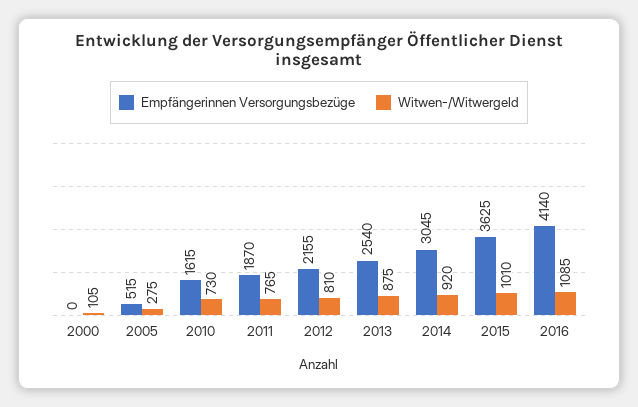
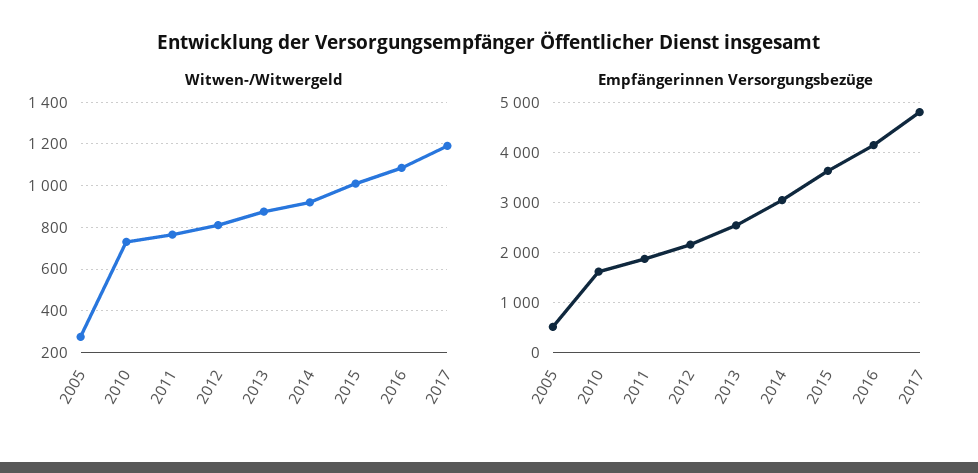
Empfängerinnen Versorgungsbezüge, 2000: 0 -> none
Witwen-/Witwergeld, 2000: 105 -> none
Witwen-/Witwergeld, 2017: none -> 1200
Empfängerinnen Versorgungsbezüge, 2017: none -> 4800

